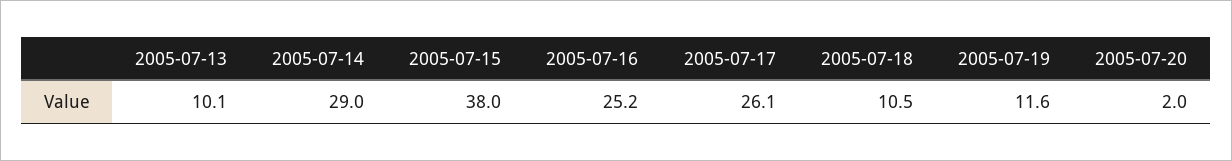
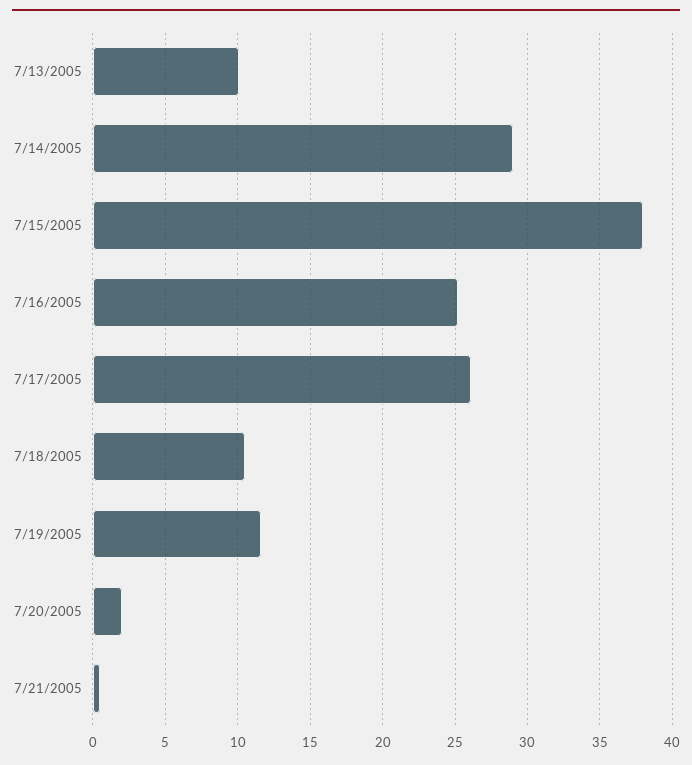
7/21/2005: none -> 0.5

